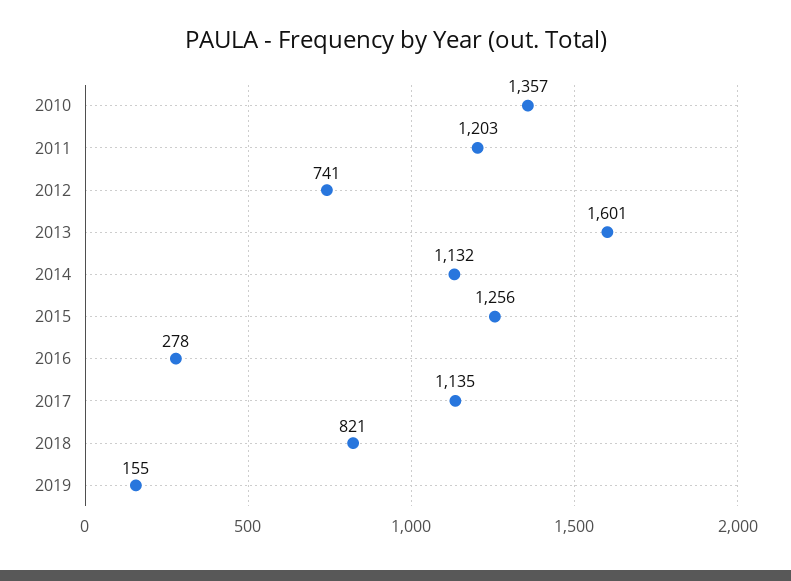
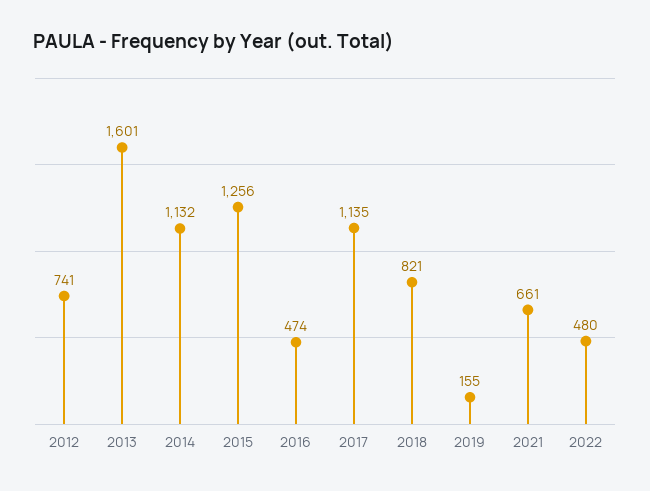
2010: 1357 -> none
2011: 1203 -> none
2016: 278 -> 474
2021: none -> 661
2022: none -> 480

